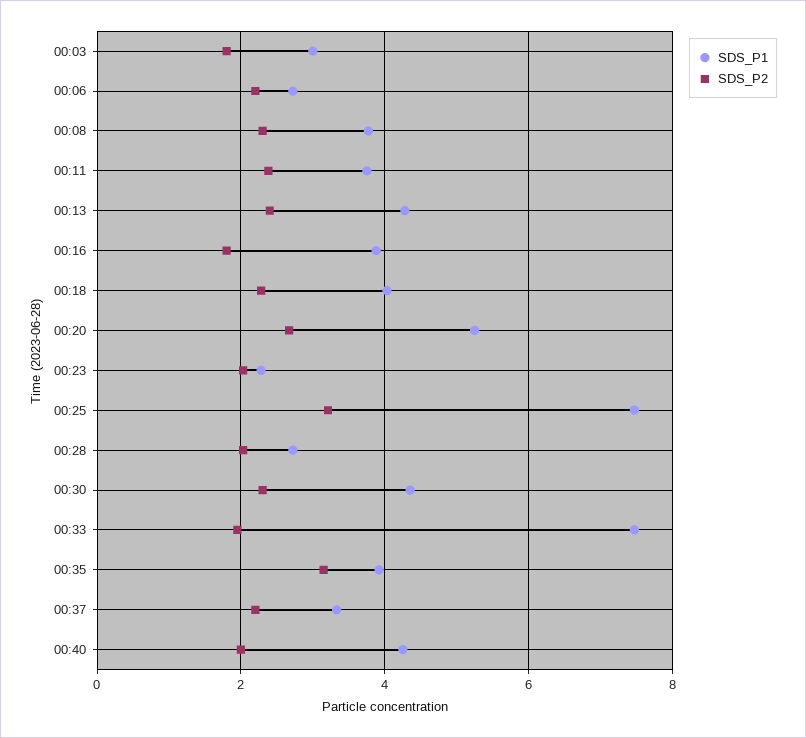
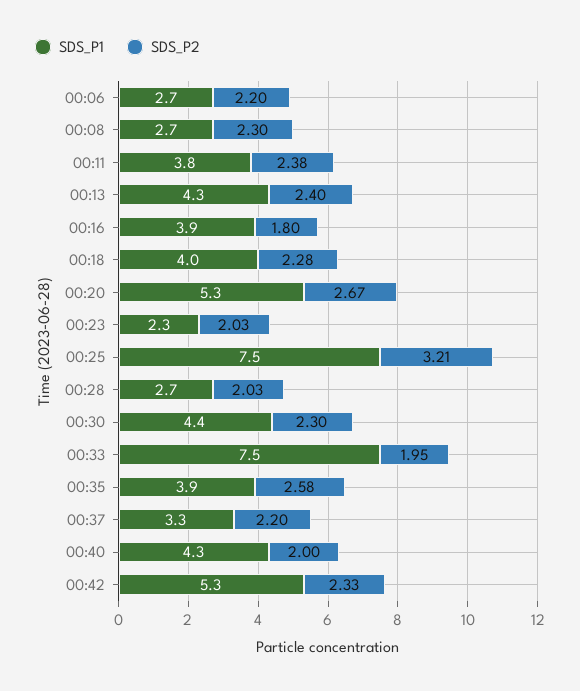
SDS_P1, 00:03: 3 -> none
SDS_P2, 00:03: 1.8 -> none
SDS_P1, 00:08: 3.8 -> 2.7
SDS_P2, 00:35: 3.2 -> 2.58
SDS_P1, 00:42: none -> 5.3
SDS_P2, 00:42: none -> 2.33

